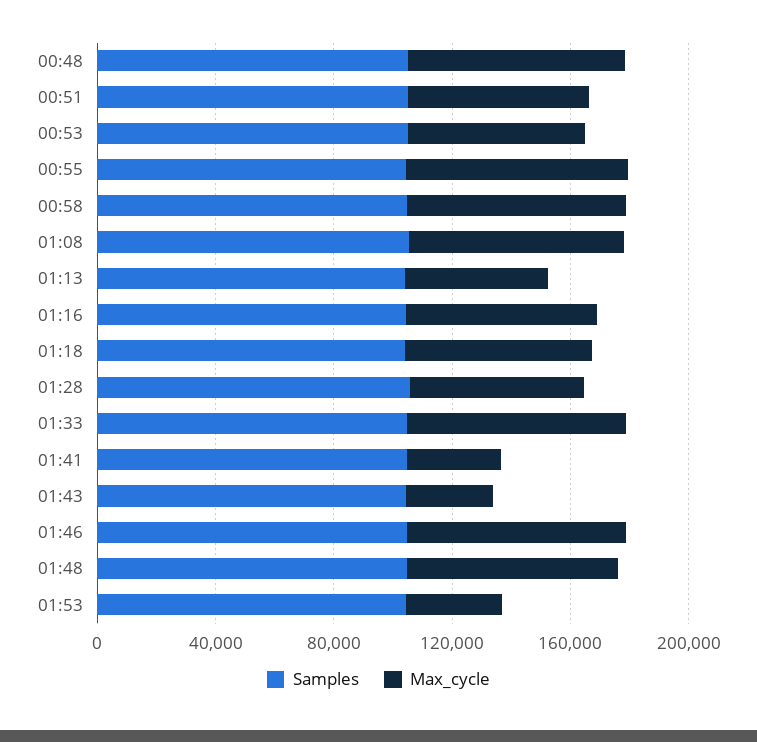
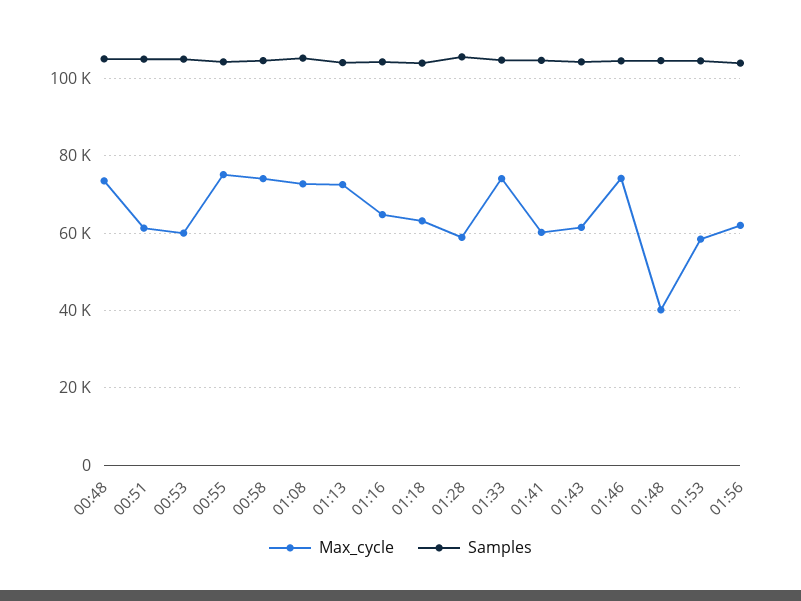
Max_cycle, 01:13: 50000 -> 72000
Max_cycle, 01:41: 30000 -> 60000
Max_cycle, 01:43: 30000 -> 62000
Max_cycle, 01:48: 70000 -> 40000
Max_cycle, 01:53: 30000 -> 58000
Max_cycle, 01:56: none -> 62000
Samples, 01:56: none -> 104000

